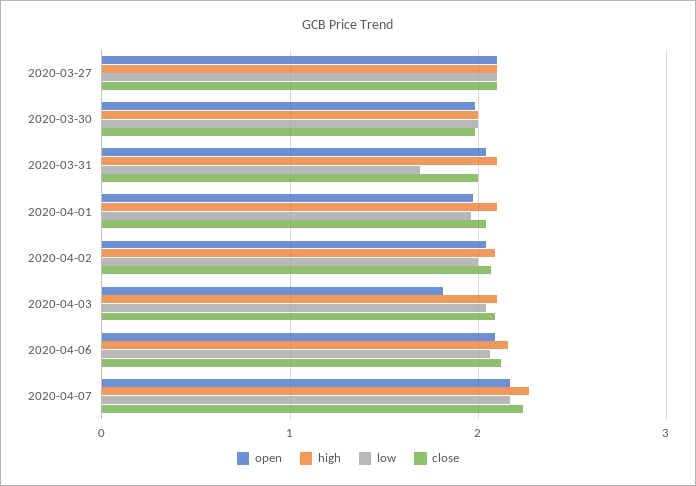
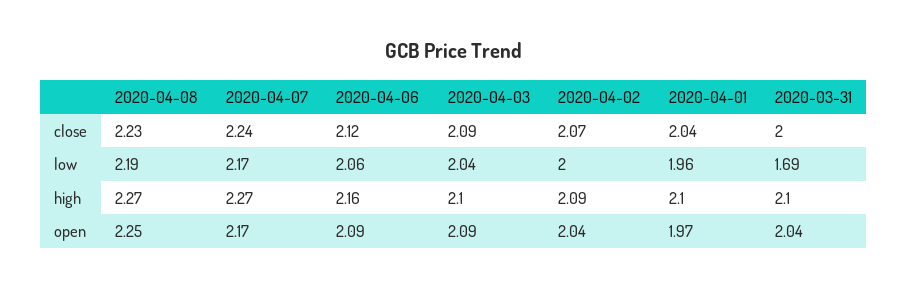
open, 2020-03-27: 2.1 -> none
high, 2020-03-27: 2.1 -> none
low, 2020-03-27: 2.1 -> none
close, 2020-03-27: 2.1 -> none
open, 2020-03-30: 2 -> none
high, 2020-03-30: 2 -> none
low, 2020-03-30: 2 -> none
close, 2020-03-30: 2 -> none
open, 2020-04-03: 1.8 -> 2.09
close, 2020-04-08: none -> 2.23
low, 2020-04-08: none -> 2.19
high, 2020-04-08: none -> 2.27
open, 2020-04-08: none -> 2.25

